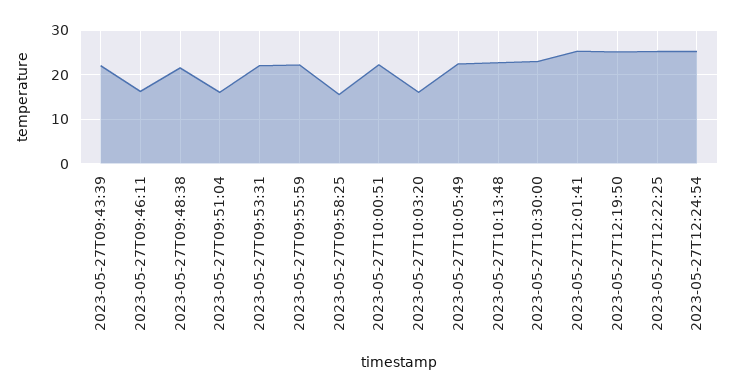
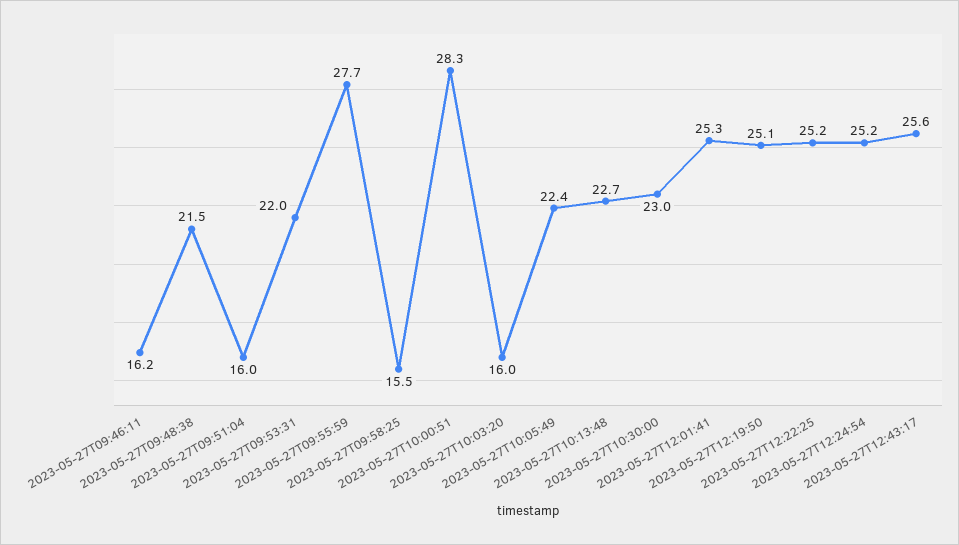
2023-05-27T09:43:39: 22 -> none
2023-05-27T09:55:59: 22 -> 27.7
2023-05-27T10:00:51: 22 -> 28.3
2023-05-27T12:43:17: none -> 25.6

